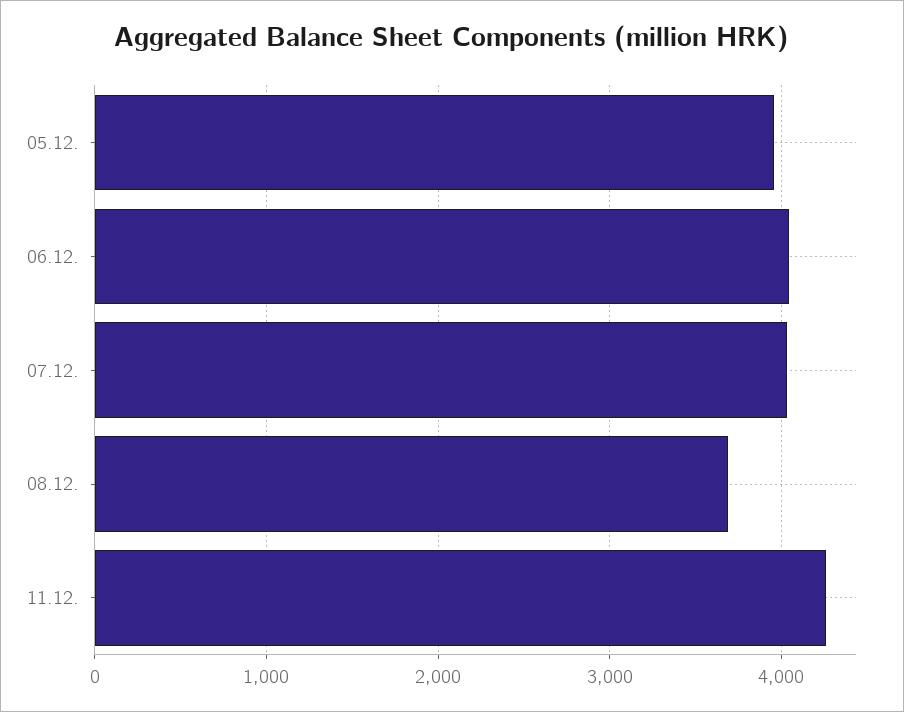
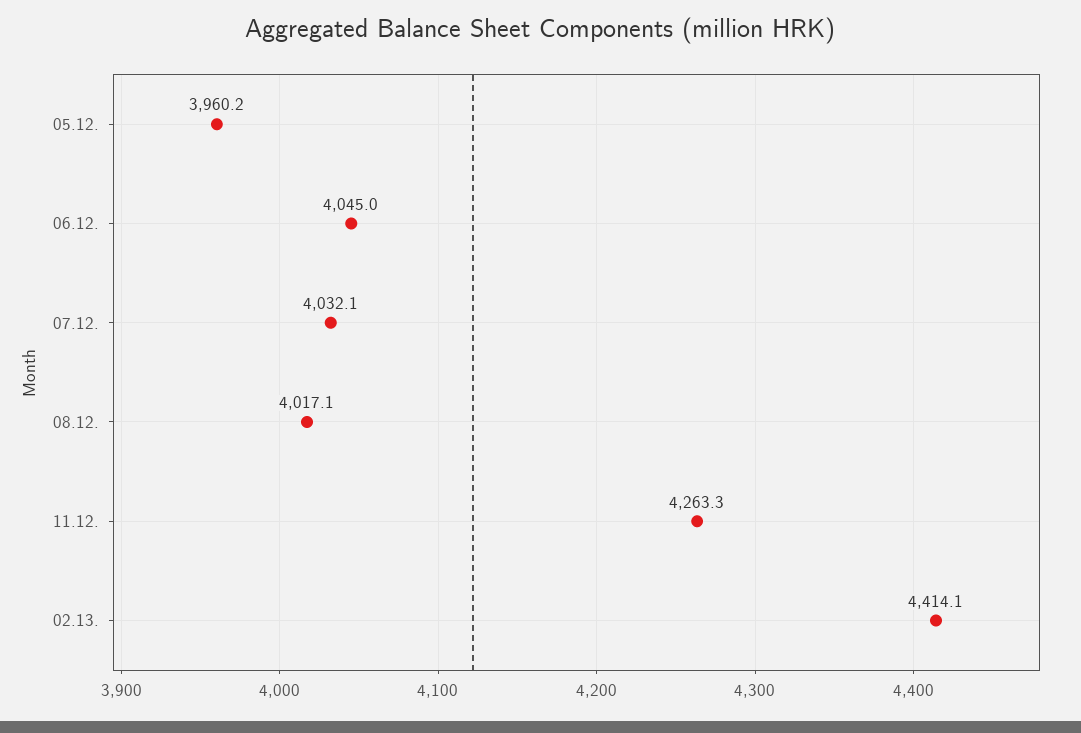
08.12.: 3700 -> 4017.1
02.13.: none -> 4414.1

